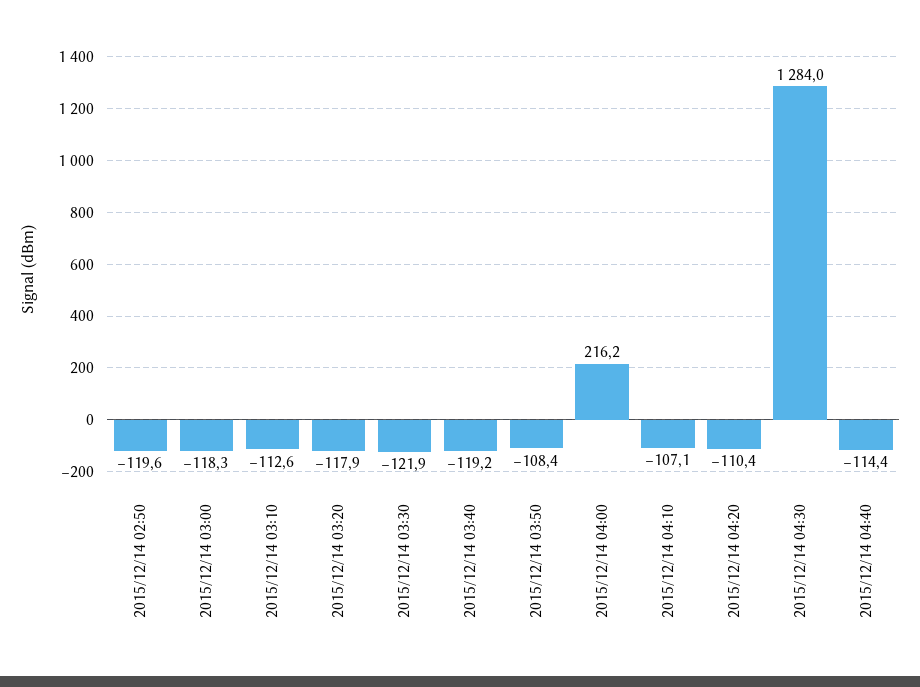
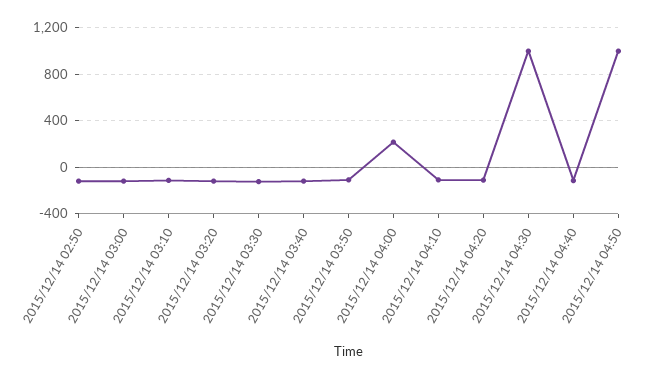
2015/12/14 04:30: 1284 -> 1000
2015/12/14 04:50: none -> 1000

